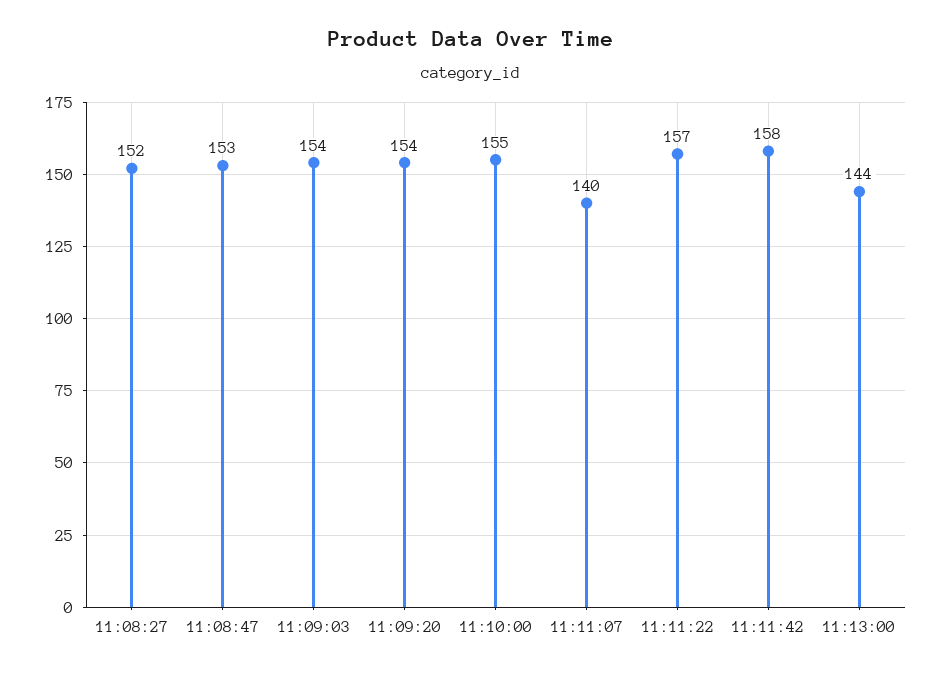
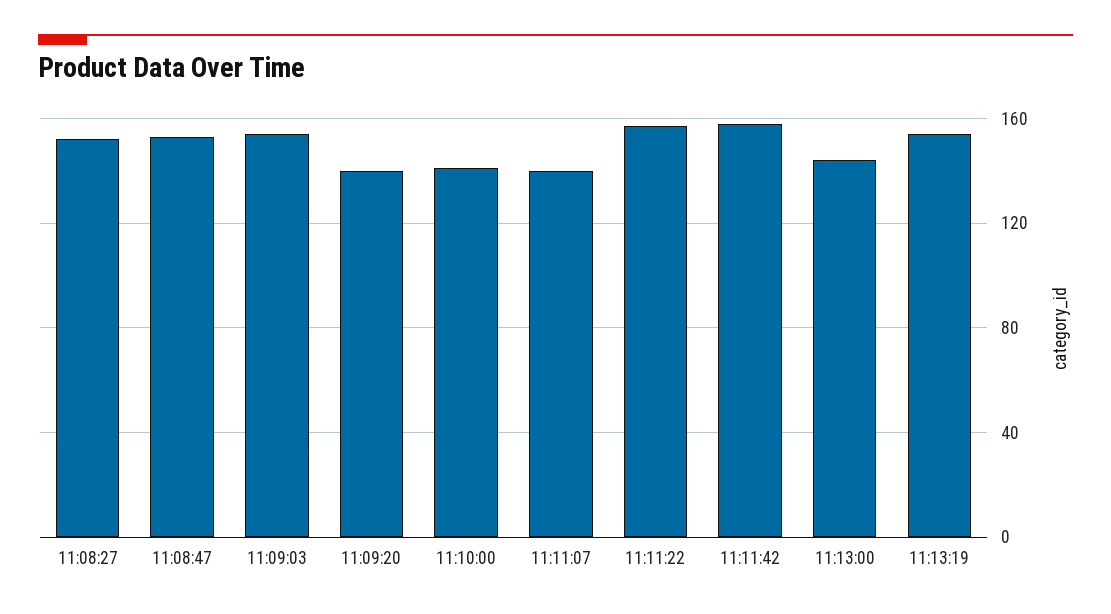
11:09:20: 154 -> 140
11:10:00: 155 -> 140
11:13:19: none -> 155

